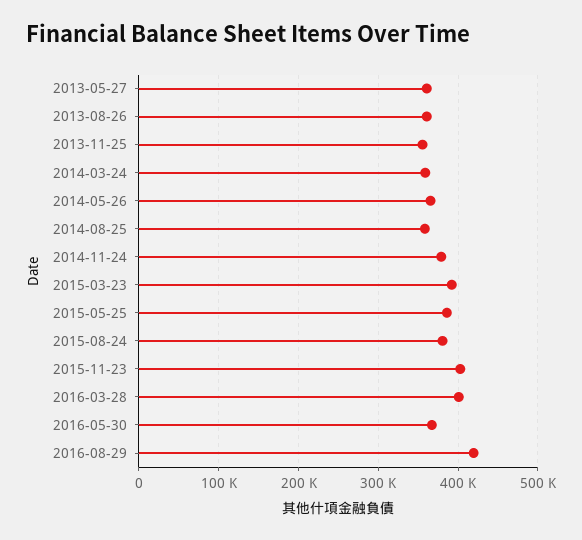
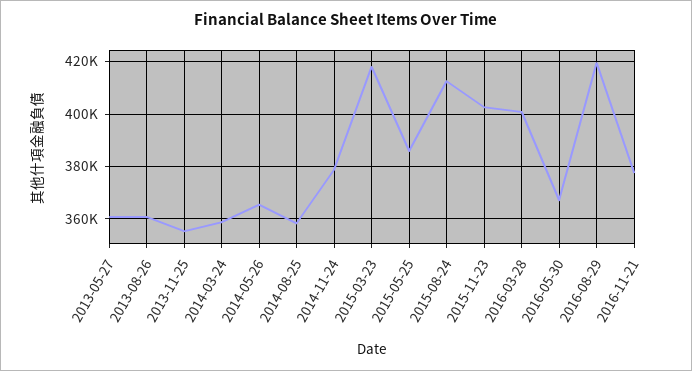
2015-03-23: 390000 -> 417500
2015-08-24: 380000 -> 412500
2016-11-21: none -> 377500

